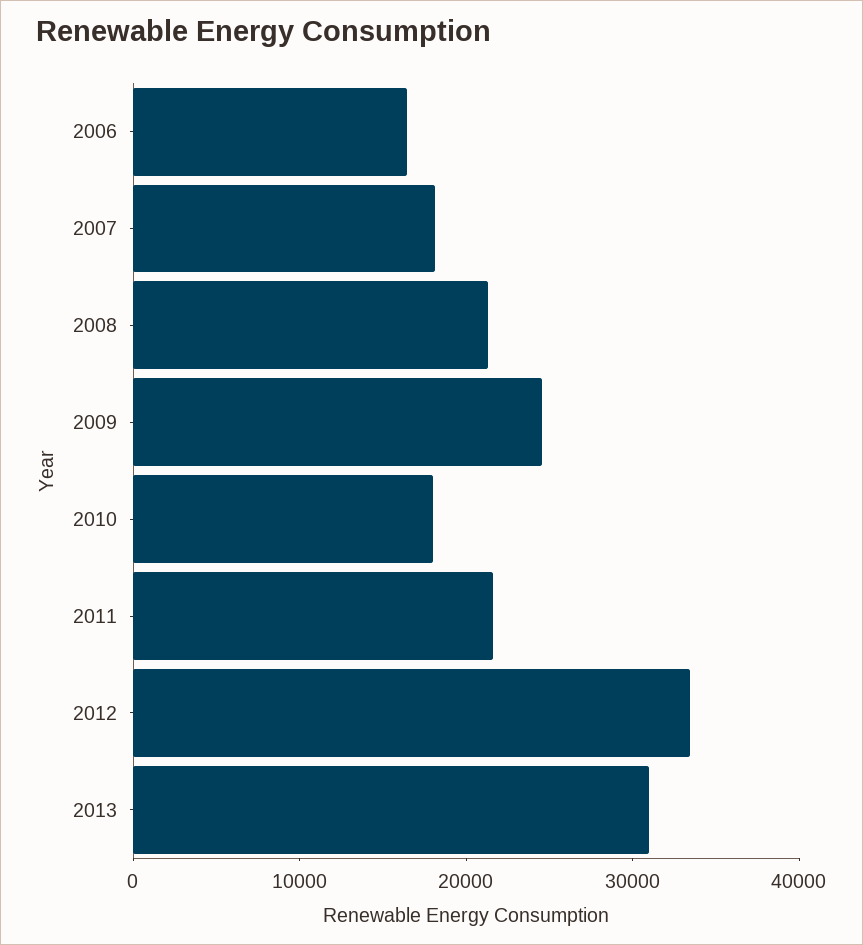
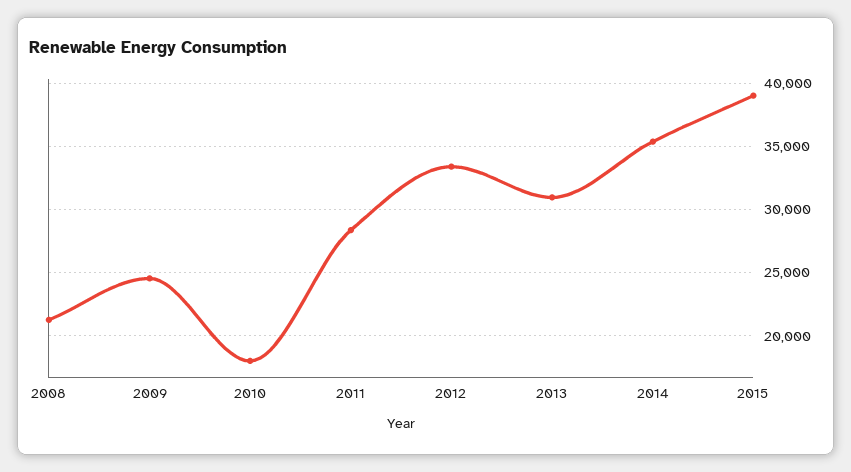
2006: 16000 -> none
2007: 18000 -> none
2011: 22000 -> 28500
2014: none -> 35500
2015: none -> 39000

